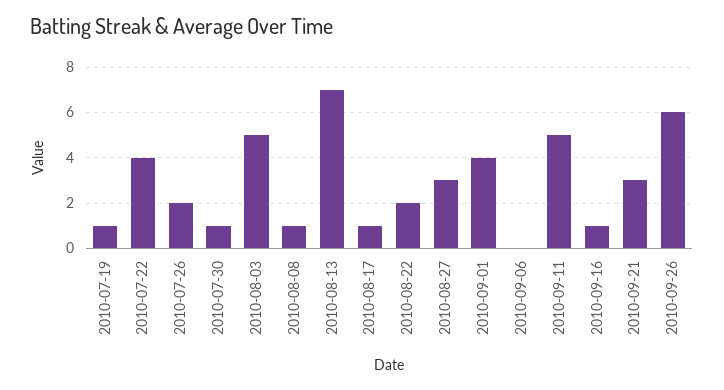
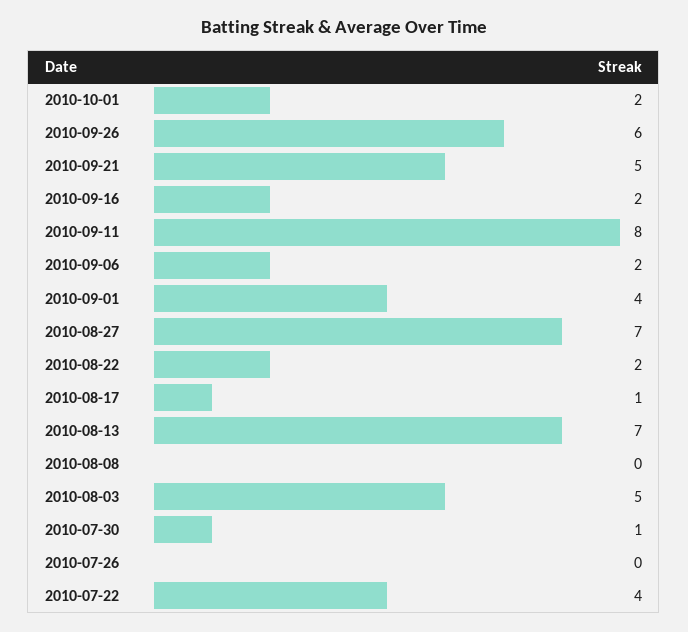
2010-07-19: 1 -> none
2010-07-26: 2 -> 0
2010-08-08: 1 -> 0
2010-08-27: 3 -> 7
2010-09-06: 0 -> 2
2010-09-11: 5 -> 8
2010-09-16: 1 -> 2
2010-09-21: 3 -> 5
2010-10-01: none -> 2

